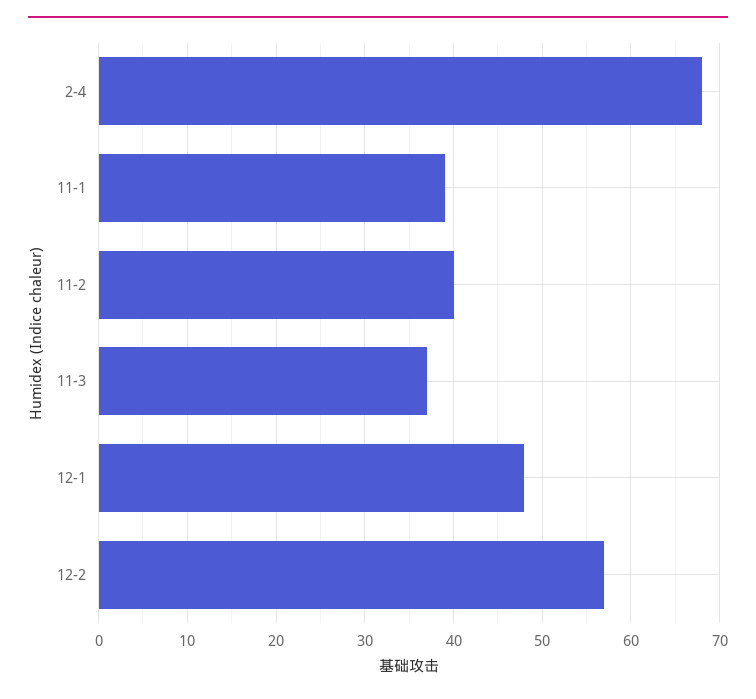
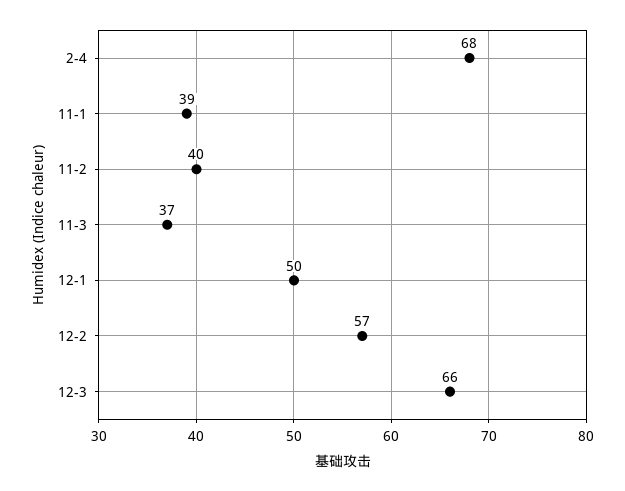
12-1: 48 -> 50
12-3: none -> 66

